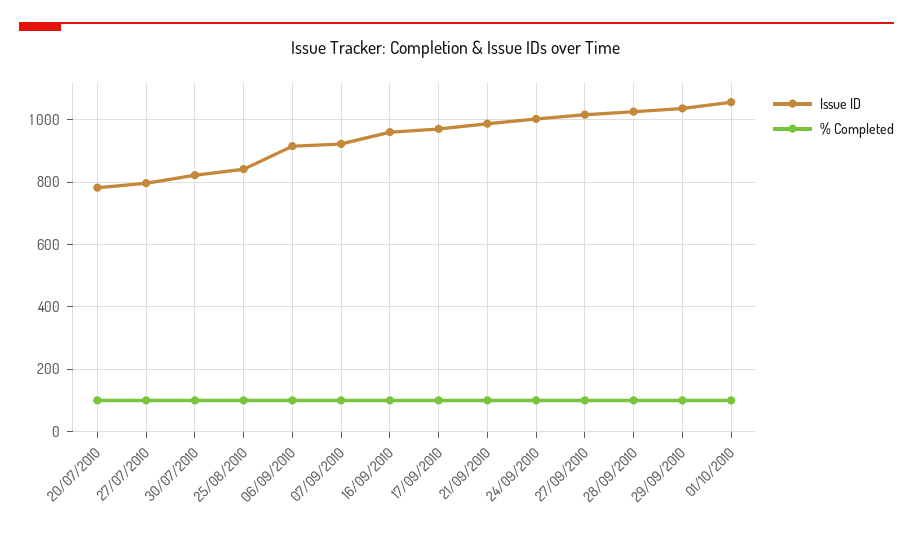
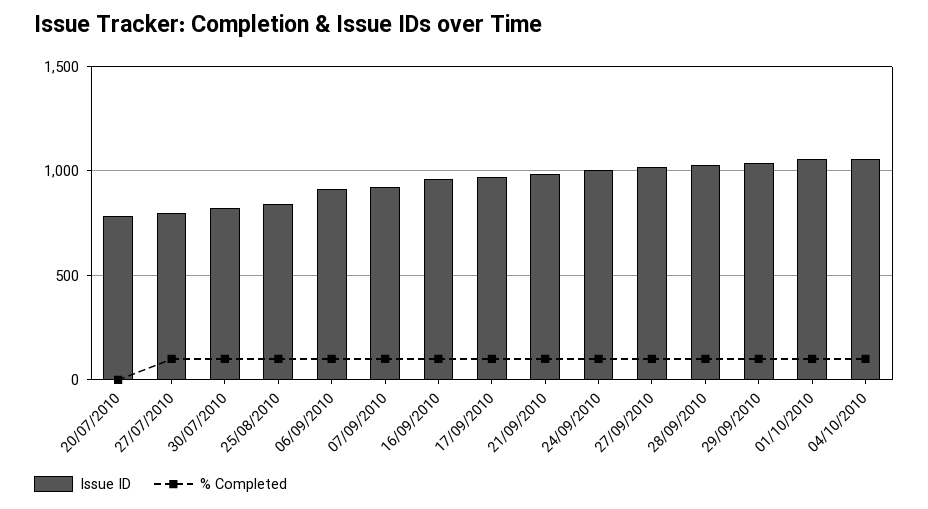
% Completed, 20/07/2010: 100 -> 0
Issue ID, 04/10/2010: none -> 1050
% Completed, 04/10/2010: none -> 100

